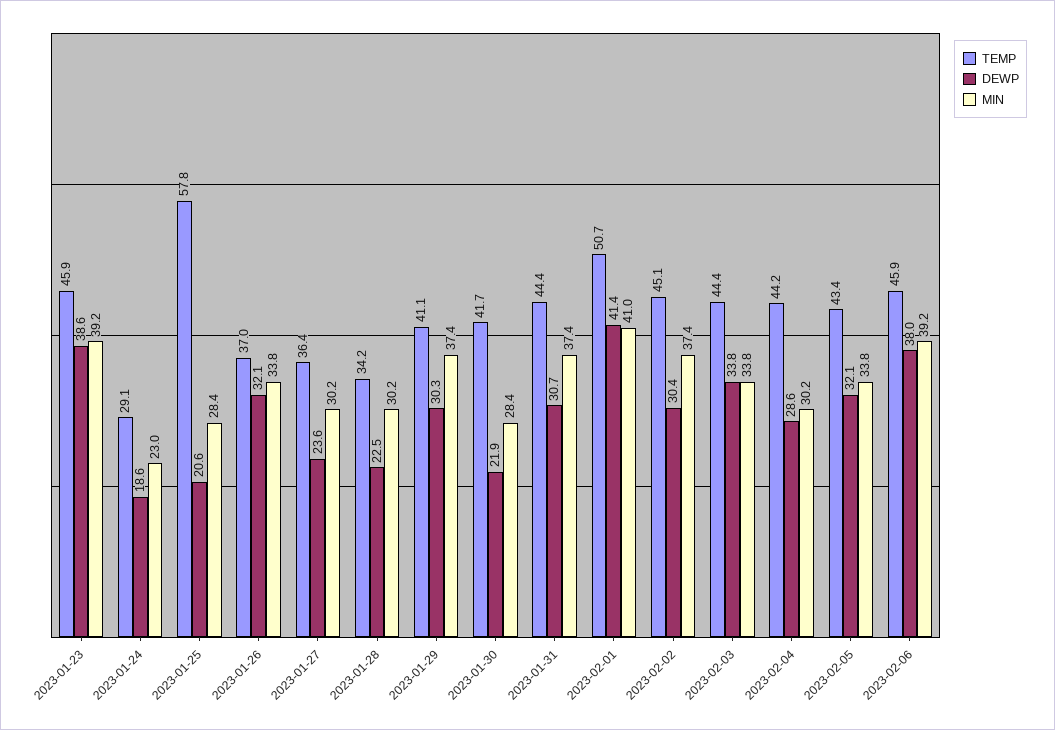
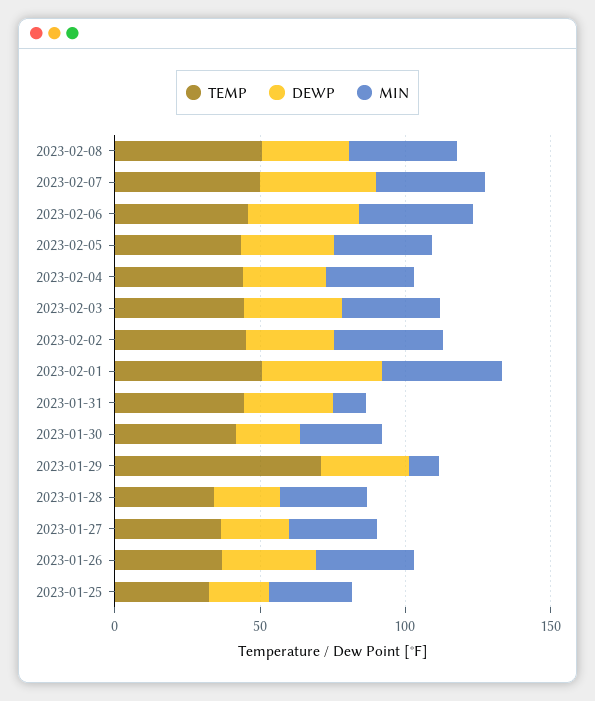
TEMP, 2023-01-23: 45.9 -> none
DEWP, 2023-01-23: 38.6 -> none
MIN, 2023-01-23: 39.2 -> none
TEMP, 2023-01-24: 29.1 -> none
DEWP, 2023-01-24: 18.6 -> none
MIN, 2023-01-24: 23 -> none
TEMP, 2023-01-25: 57.8 -> 30
TEMP, 2023-01-29: 41.1 -> 70
MIN, 2023-01-29: 37.4 -> 10
MIN, 2023-01-31: 37.4 -> 10
TEMP, 2023-02-08: none -> 50
DEWP, 2023-02-08: none -> 30
MIN, 2023-02-08: none -> 40
TEMP, 2023-02-07: none -> 50
DEWP, 2023-02-07: none -> 40
MIN, 2023-02-07: none -> 40

